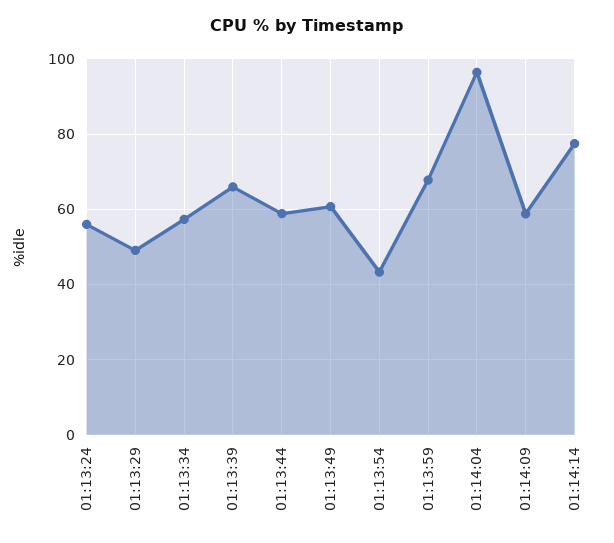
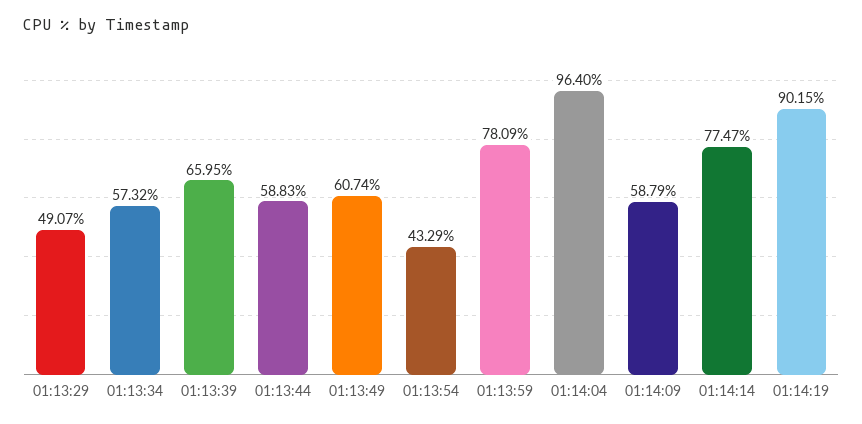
01:13:24: 56 -> none
01:13:59: 68 -> 78.09
01:14:19: none -> 90.15

